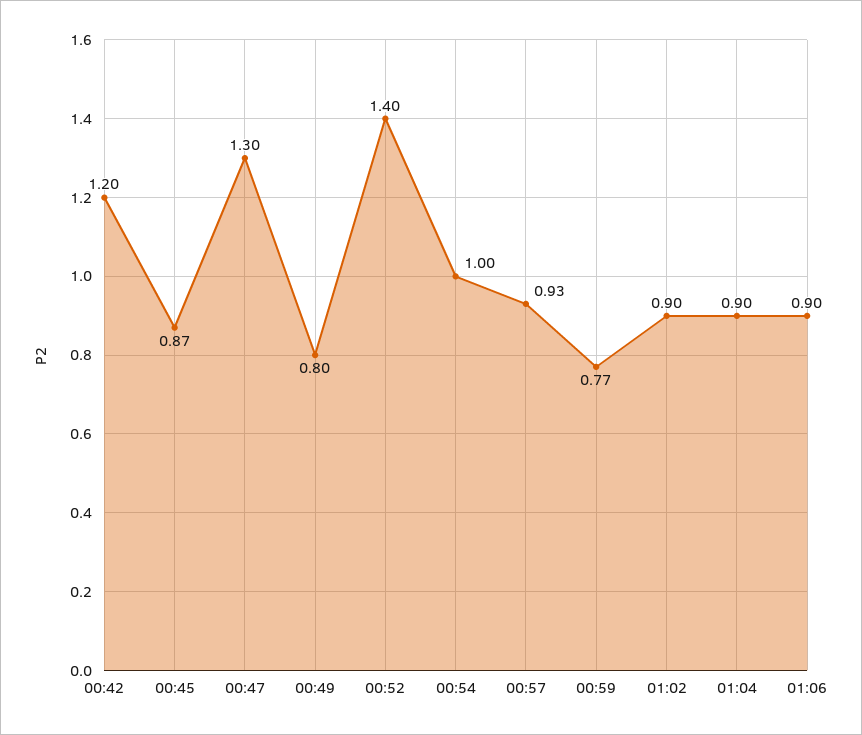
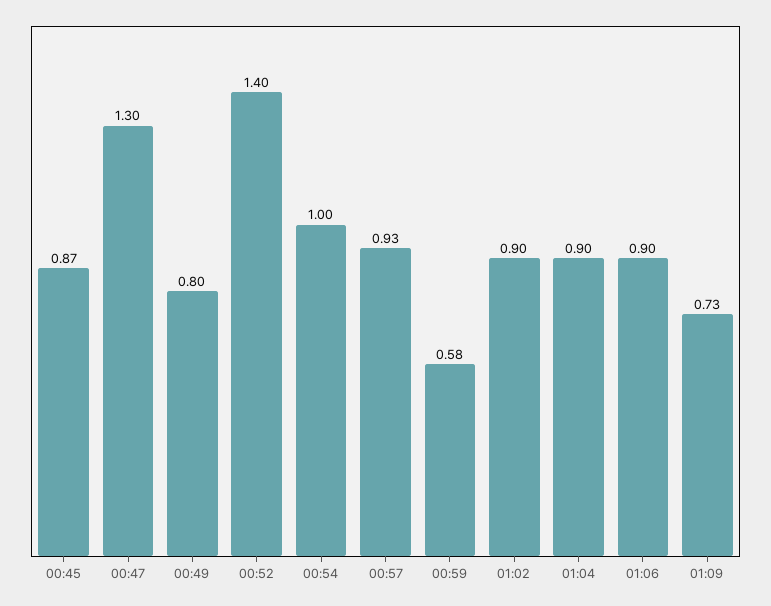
00:42: 1.2 -> none
00:59: 0.77 -> 0.58
01:09: none -> 0.73

